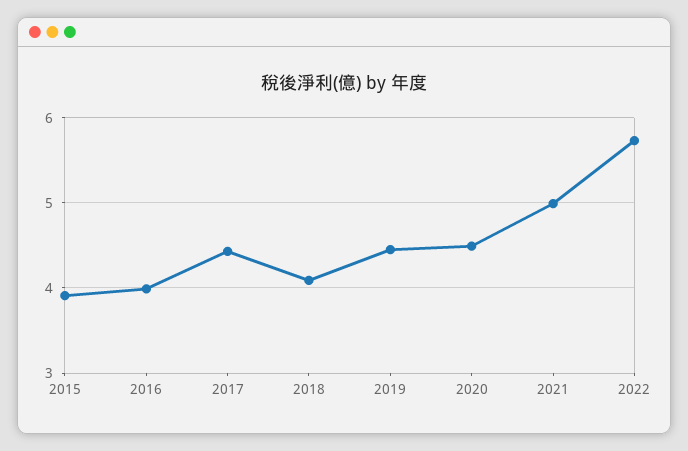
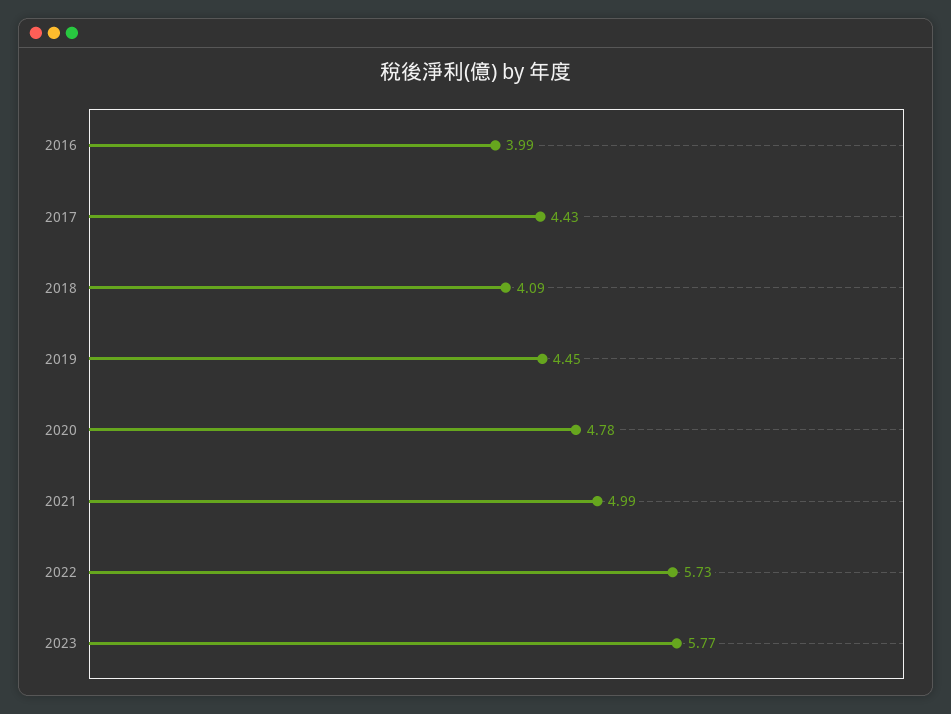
2015: 3.9 -> none
2020: 4.5 -> 4.78
2023: none -> 5.77

